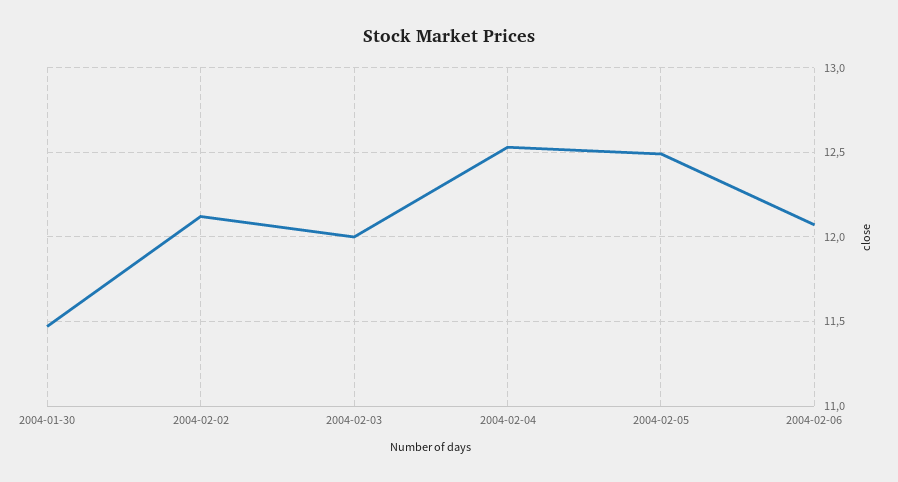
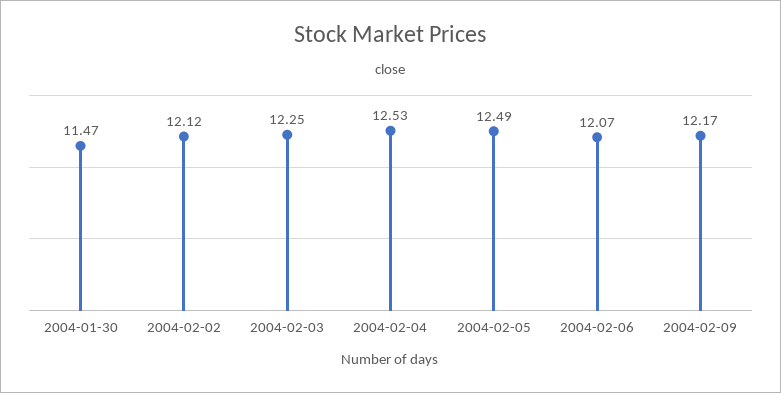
2004-02-03: 12 -> 12.25
2004-02-09: none -> 12.17

